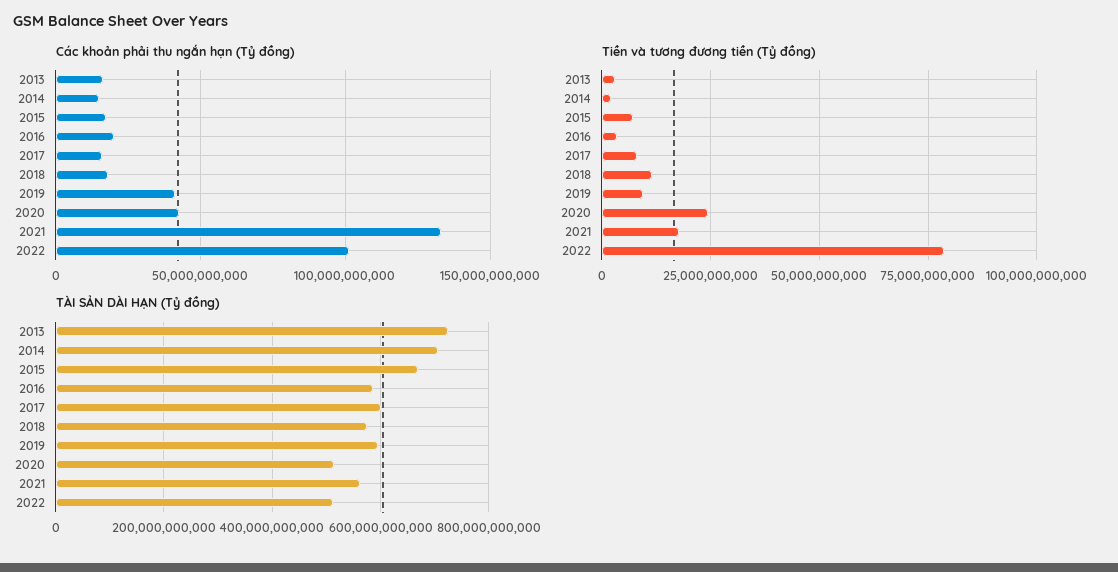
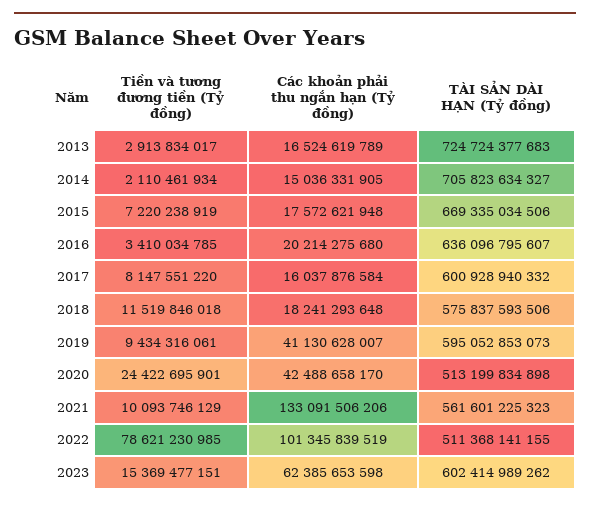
Tiền và tương đương tiền (Tỷ đồng), 2021: 17500000000 -> 10093746129
TÀI SẢN DÀI HẠN (Tỷ đồng), 2016: 580000000000 -> 636096795607
Tiền và tương đương tiền (Tỷ đồng), 2023: none -> 15369477151
Các khoản phải thu ngắn hạn (Tỷ đồng), 2023: none -> 62385653598
TÀI SẢN DÀI HẠN (Tỷ đồng), 2023: none -> 602414989262

